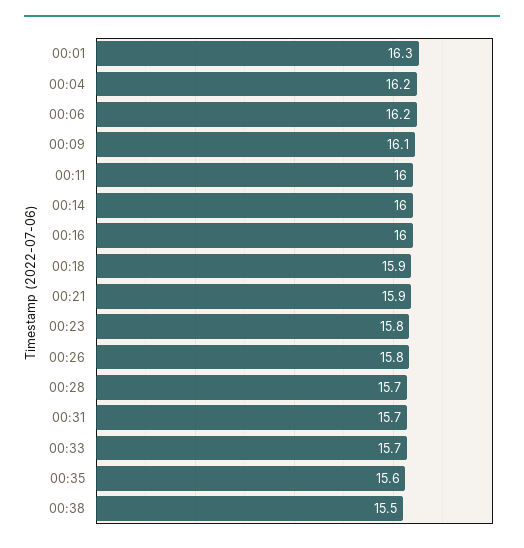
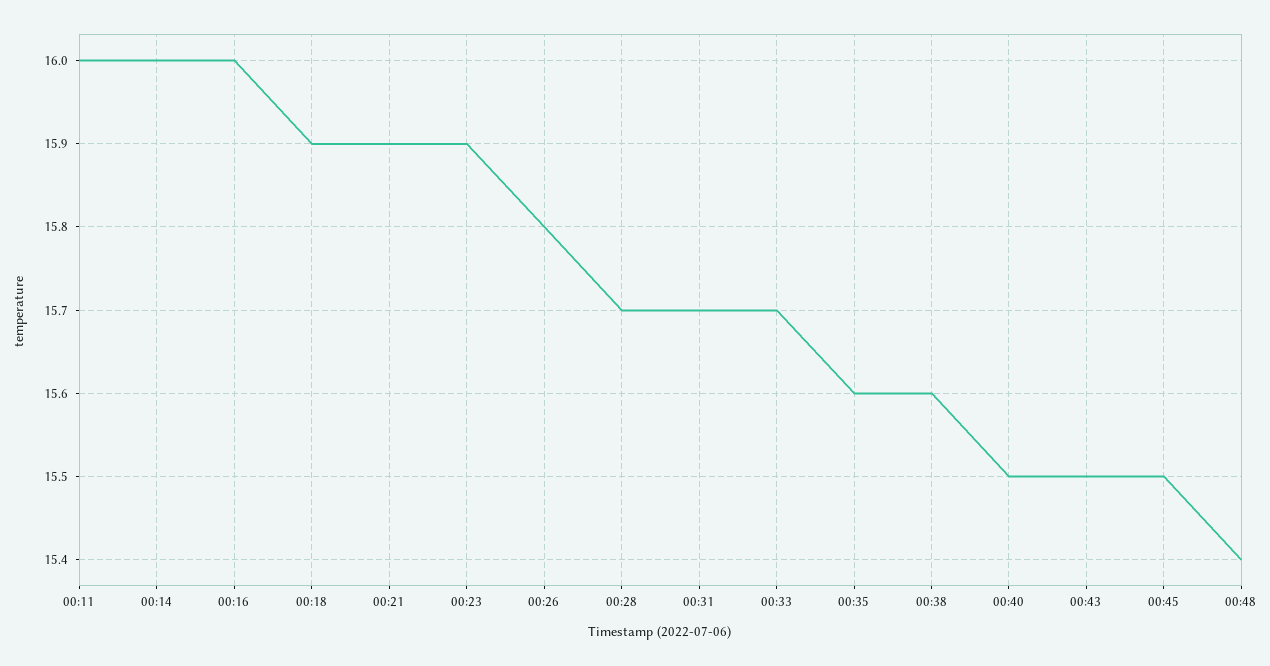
00:01: 16.3 -> none
00:04: 16.2 -> none
00:06: 16.2 -> none
00:09: 16.1 -> none
00:23: 15.8 -> 15.9
00:38: 15.5 -> 15.6
00:40: none -> 15.5
00:43: none -> 15.5
00:45: none -> 15.5
00:48: none -> 15.4

